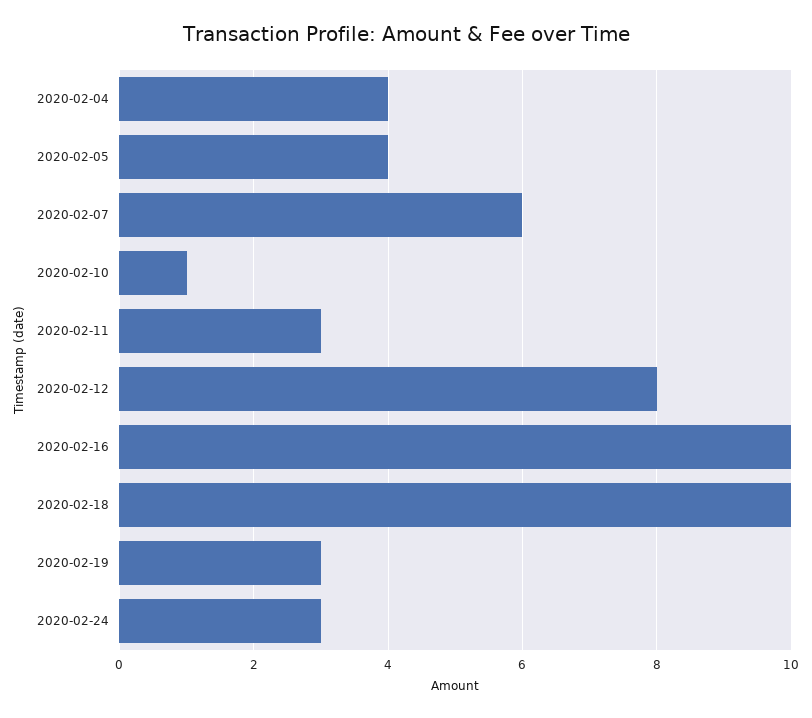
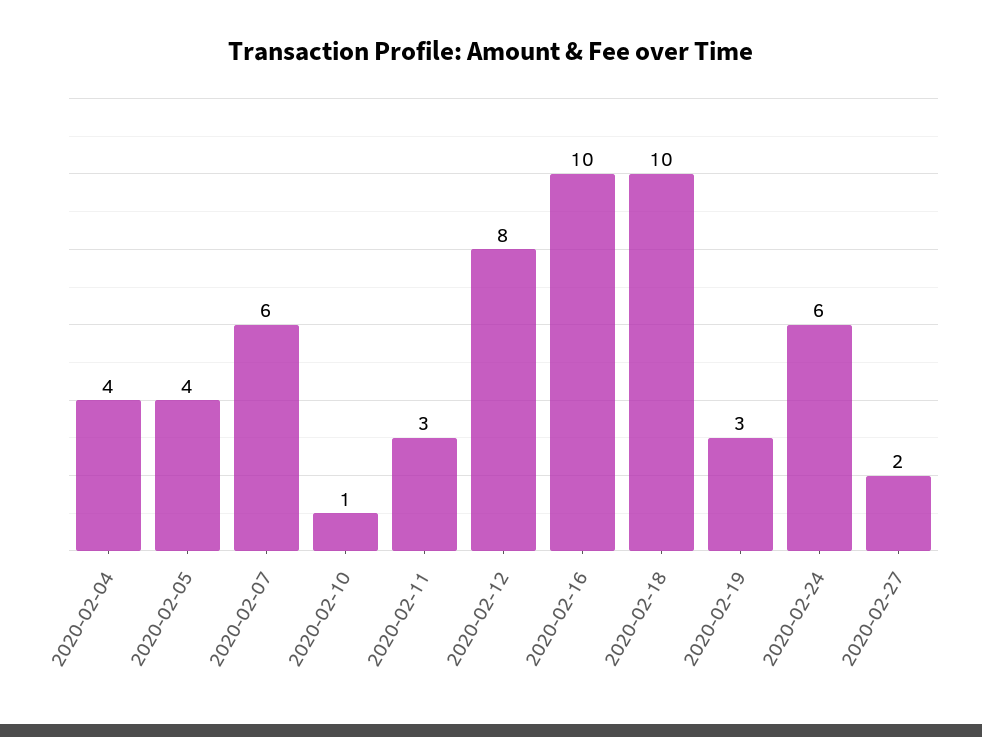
2020-02-24: 3 -> 6
2020-02-27: none -> 2

